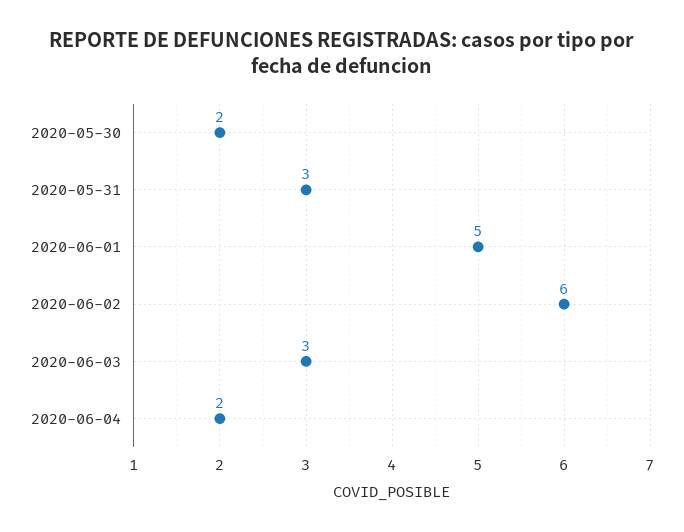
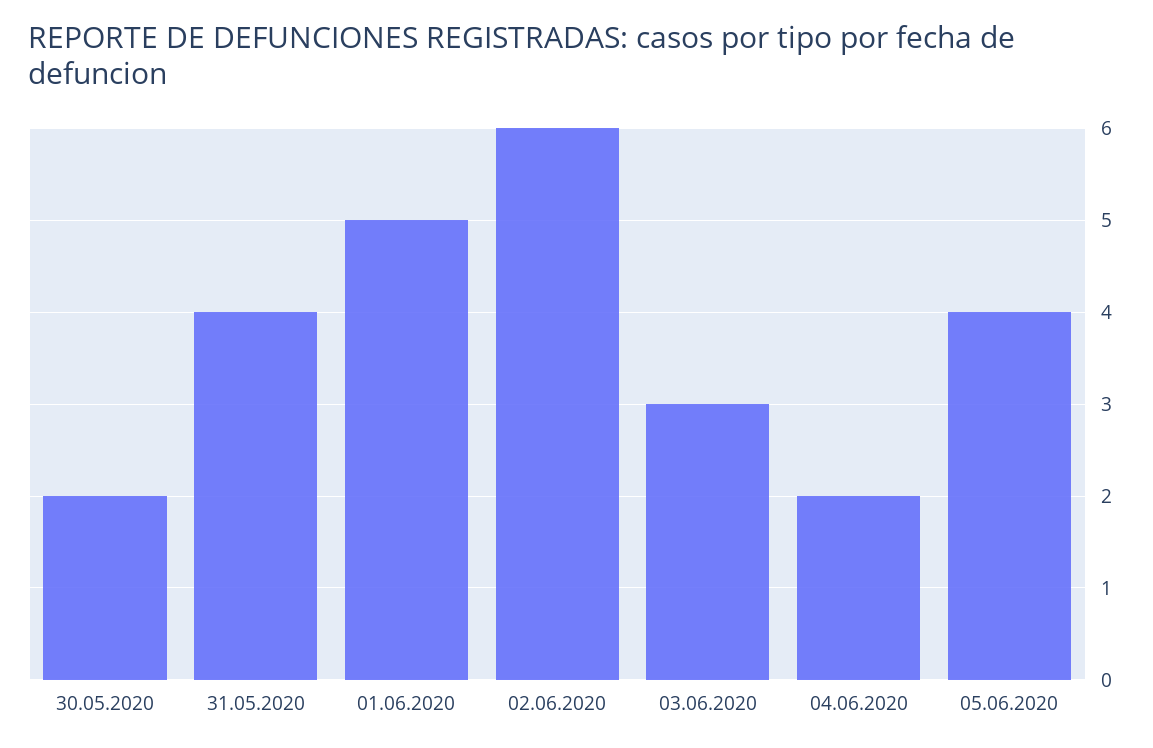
2020-05-31: 3 -> 4
05.06.2020: none -> 4

